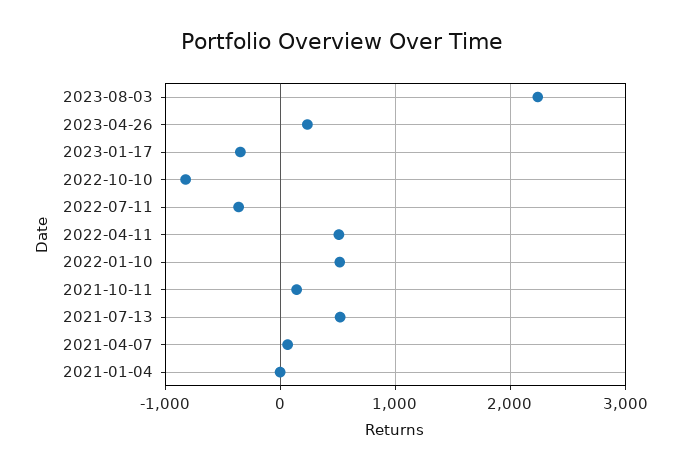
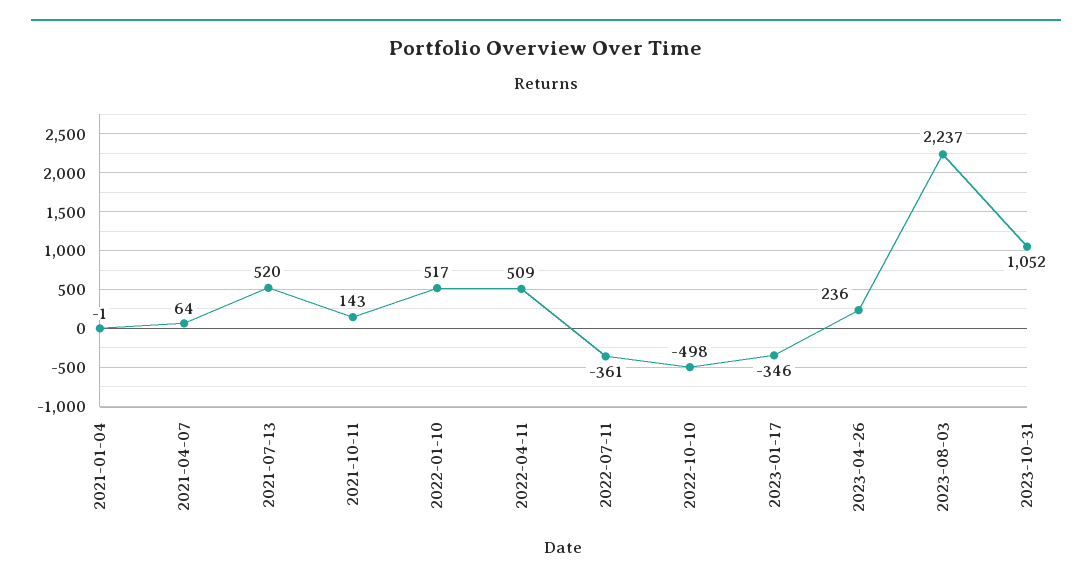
2022-10-10: -800 -> -498
2023-10-31: none -> 1052

